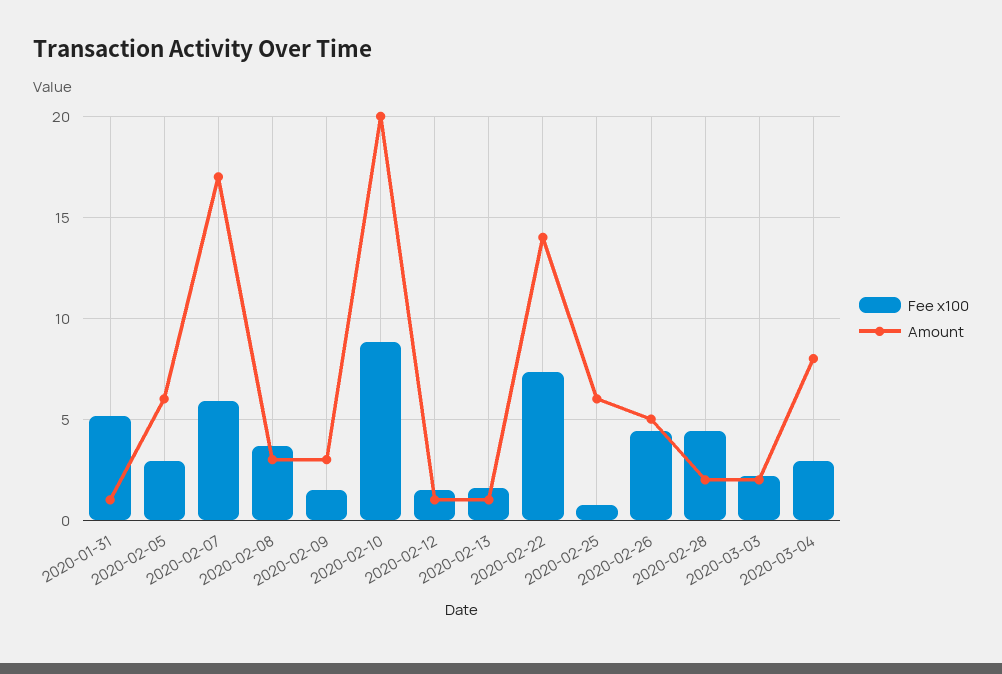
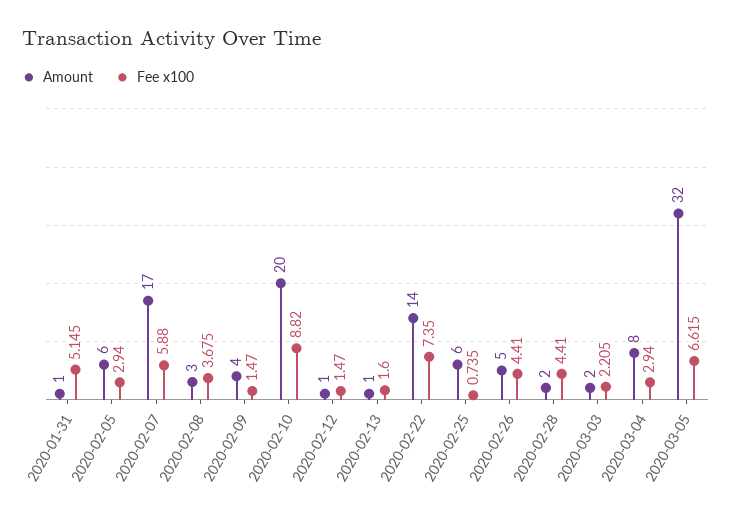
Amount, 2020-02-09: 3 -> 4
Amount, 2020-03-05: none -> 32
Fee x100, 2020-03-05: none -> 6.615

